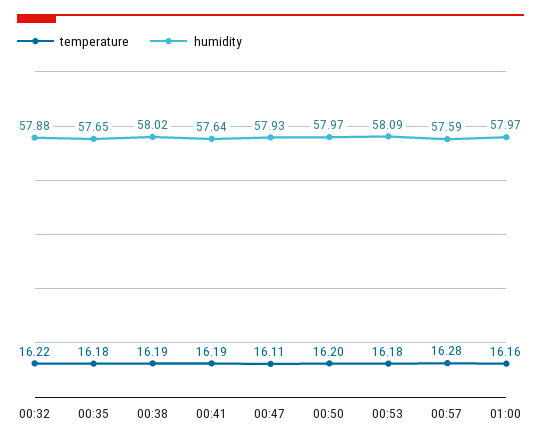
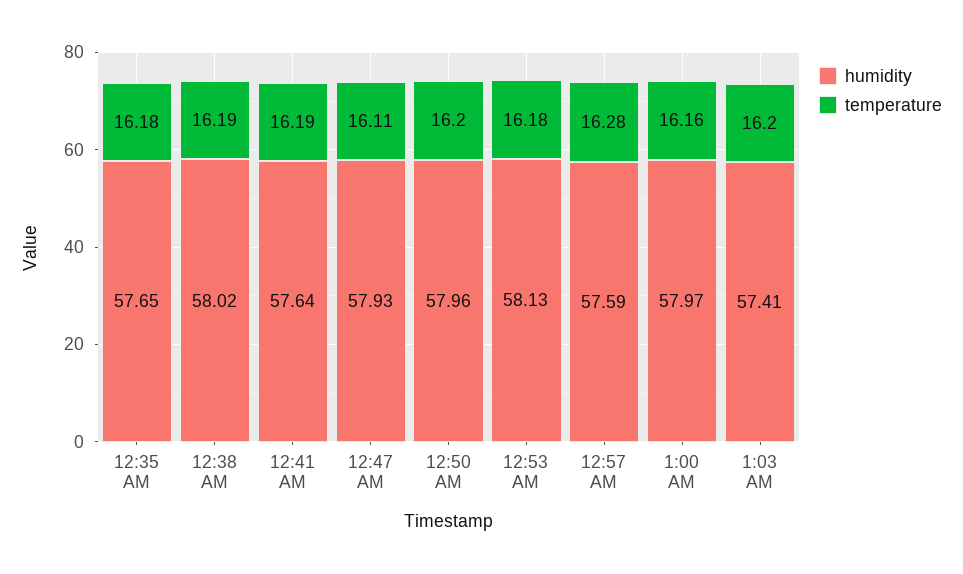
temperature, 00:32: 16.22 -> none
humidity, 00:32: 57.88 -> none
humidity, 00:50: 57.97 -> 57.96
humidity, 00:53: 58.09 -> 58.13
humidity, 1:03 AM: none -> 57.41
temperature, 1:03 AM: none -> 16.2

